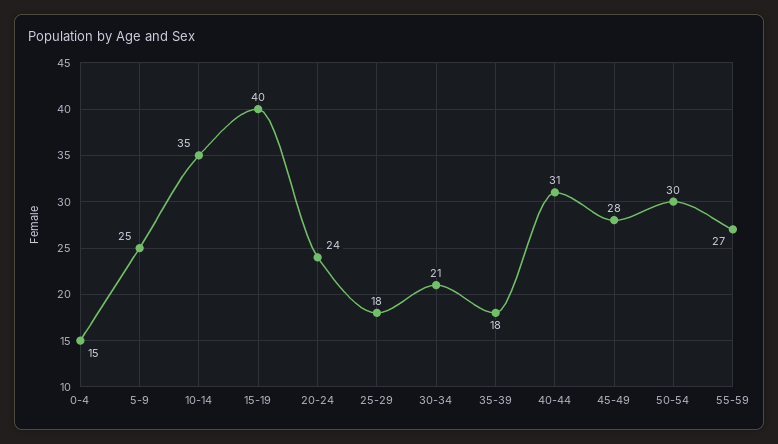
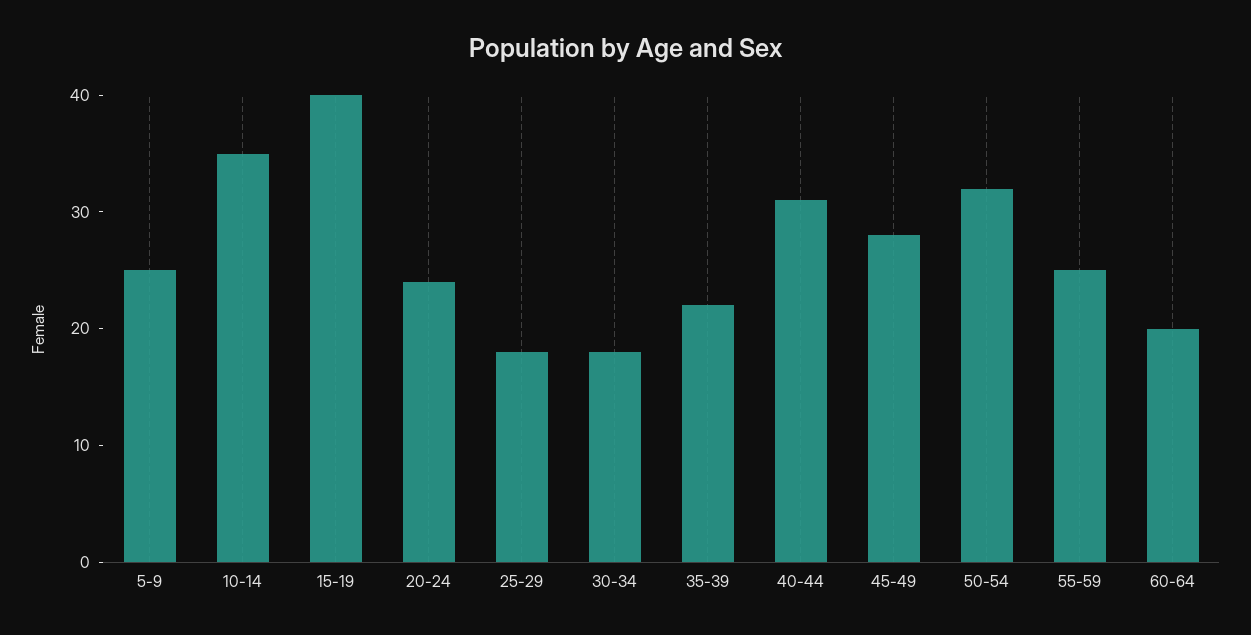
0-4: 15 -> none
30-34: 21 -> 18
35-39: 18 -> 22
50-54: 30 -> 32
55-59: 27 -> 25
60-64: none -> 20

